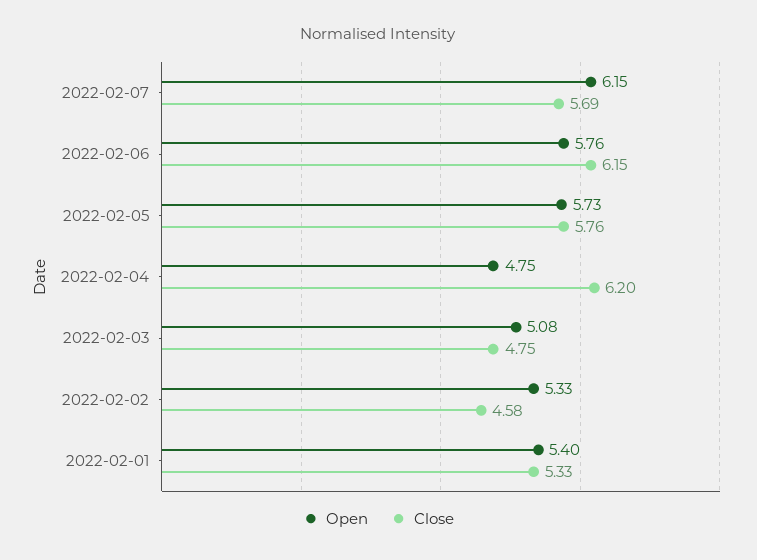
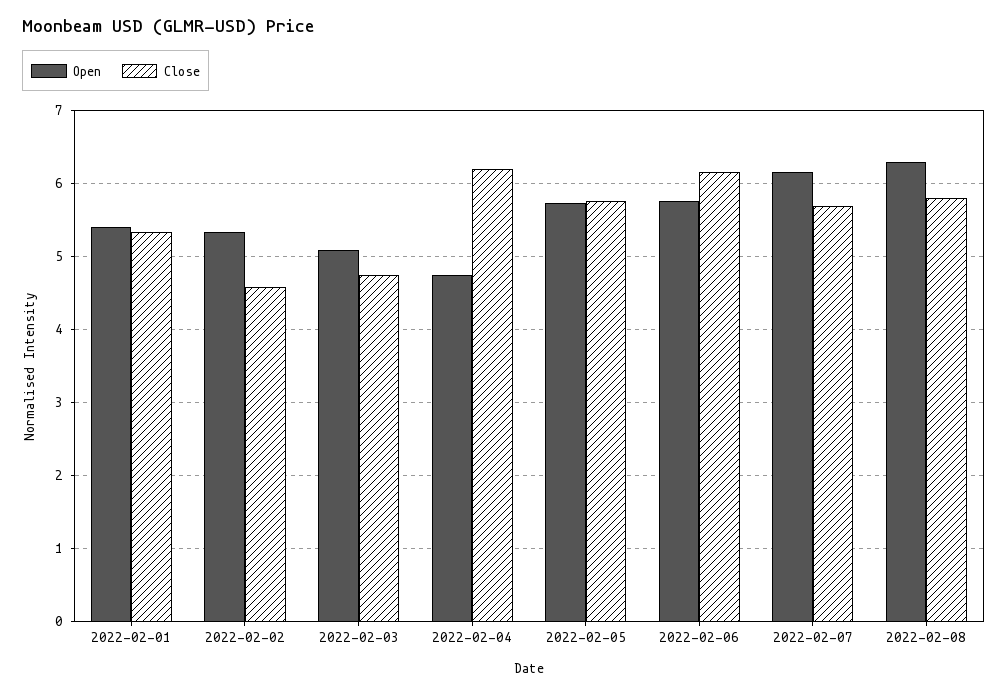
Open, 2022-02-08: none -> 6.3
Close, 2022-02-08: none -> 5.8

